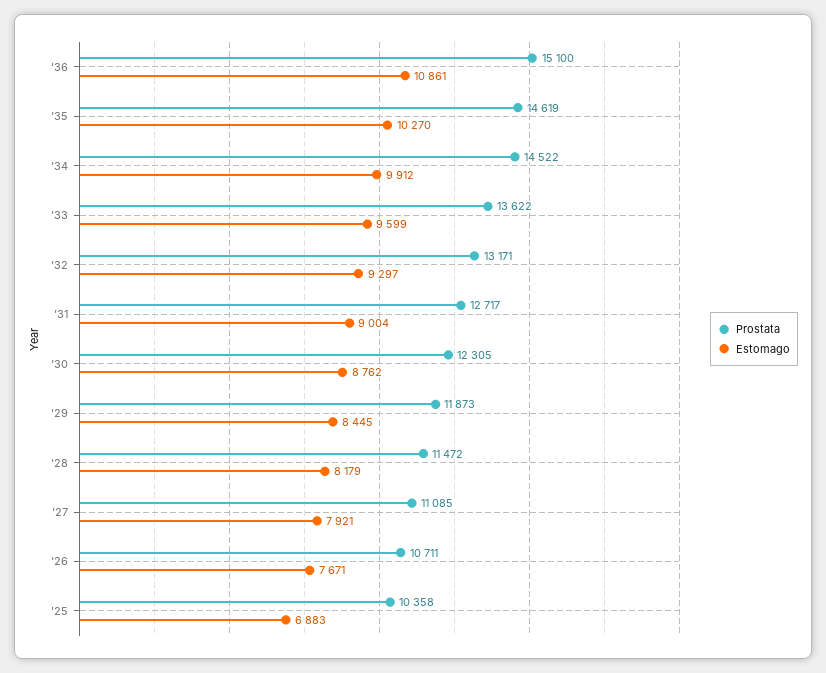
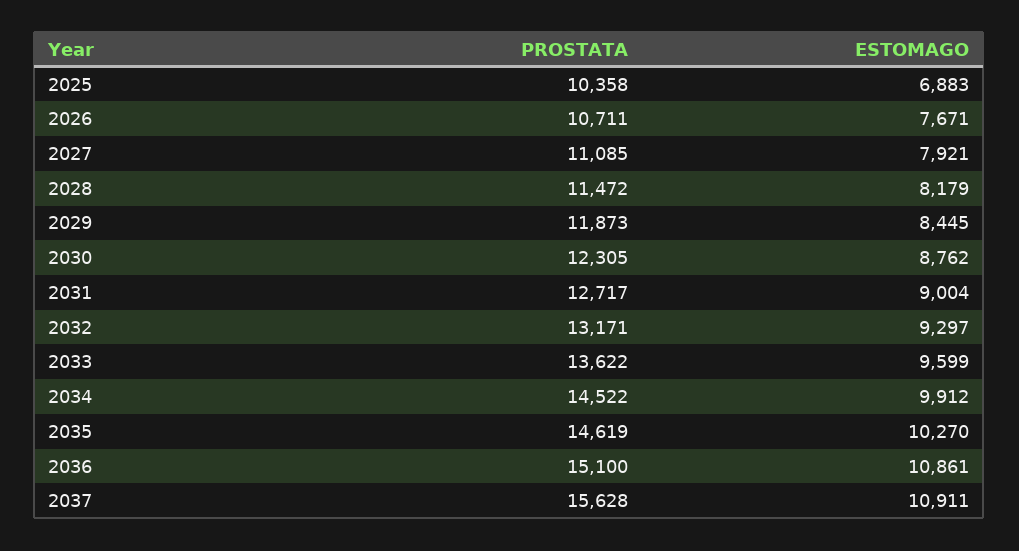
Prostata, 2037: none -> 15628
Estomago, 2037: none -> 10911

